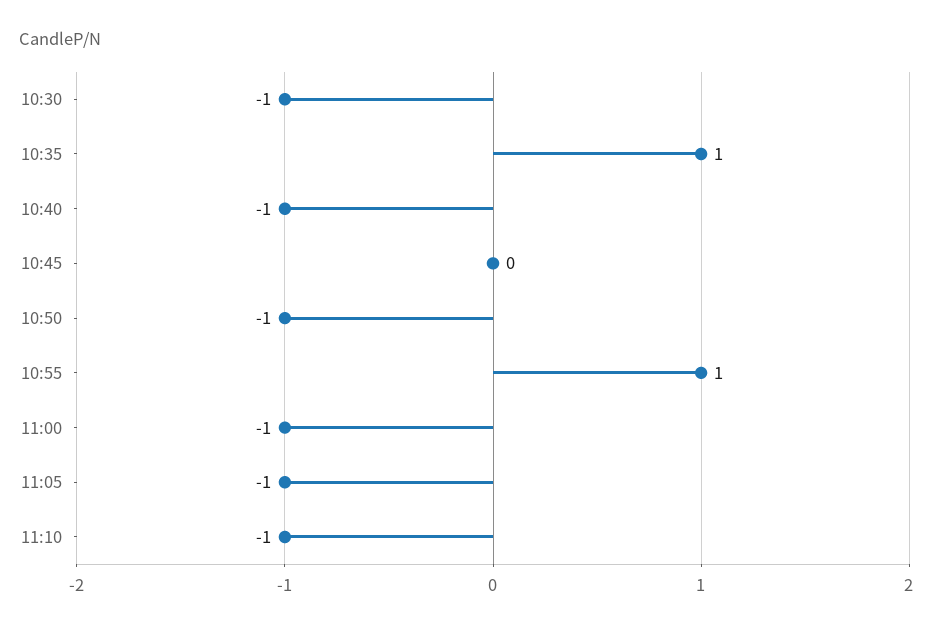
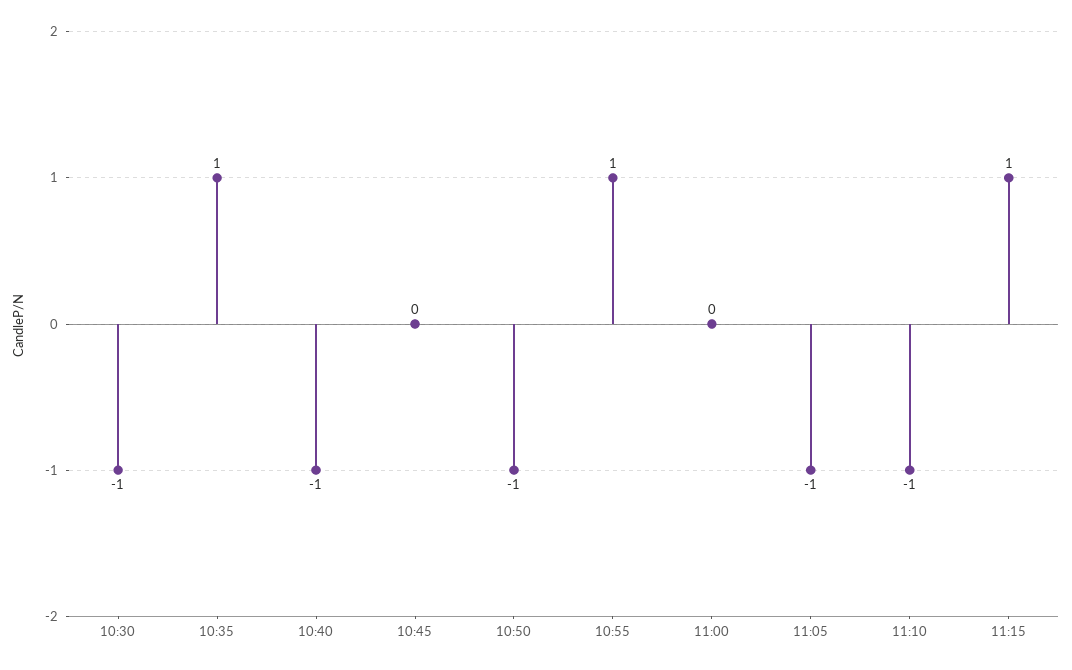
11:00: -1 -> 0
11:15: none -> 1

